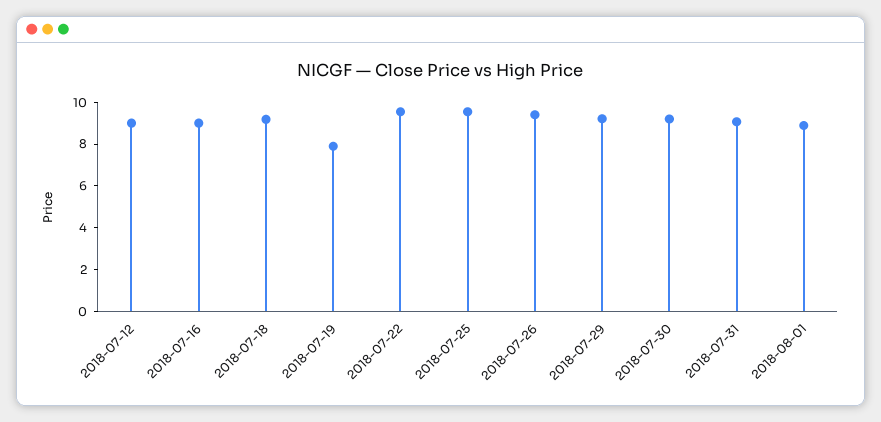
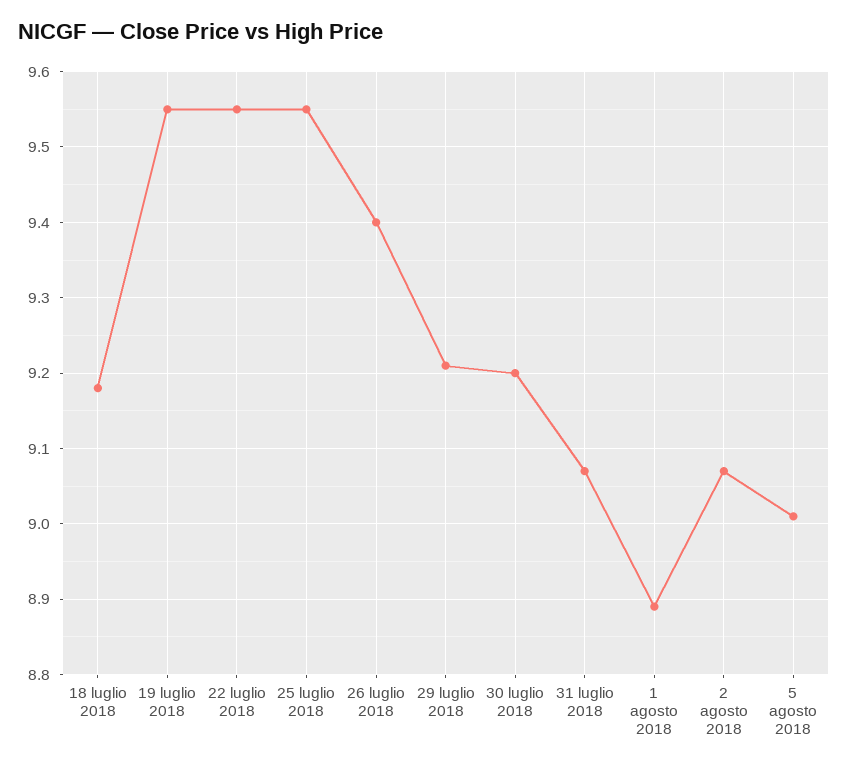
2018-07-12: 9 -> none
2018-07-16: 9 -> none
2018-07-19: 8 -> 9.55
2 agosto 2018: none -> 9.07
5 agosto 2018: none -> 9.01

